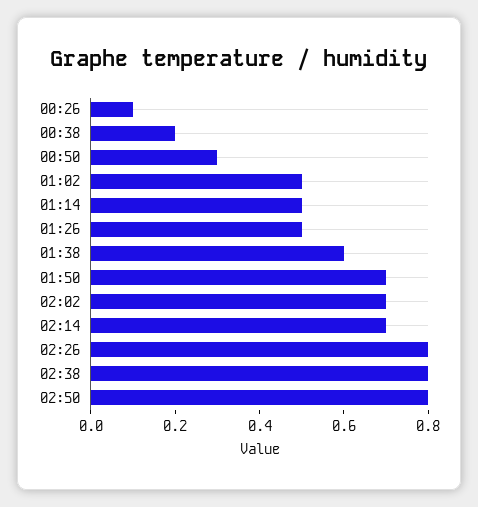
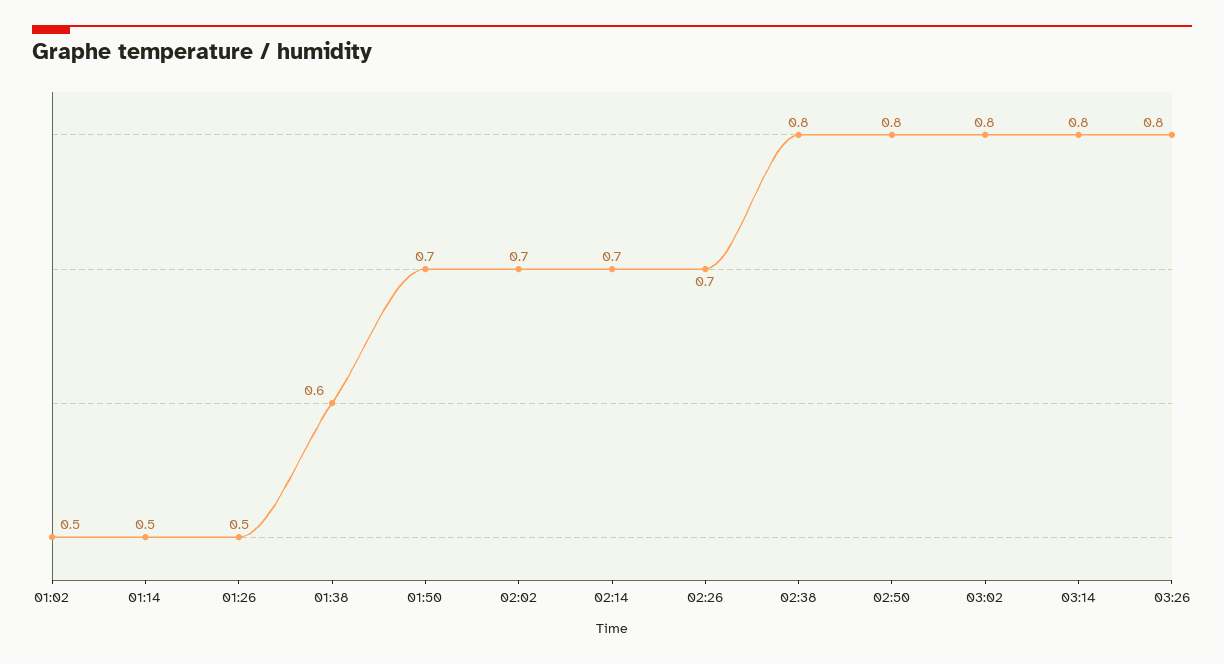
00:26: 0.1 -> none
00:38: 0.2 -> none
00:50: 0.3 -> none
02:26: 0.8 -> 0.7
03:02: none -> 0.8
03:14: none -> 0.8
03:26: none -> 0.8

